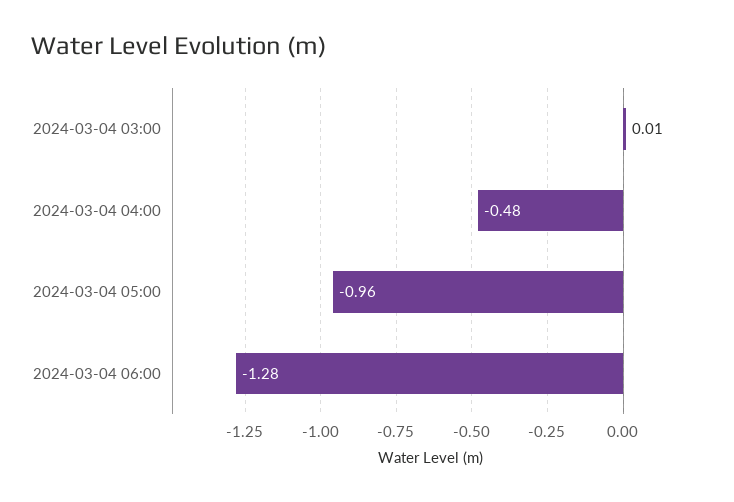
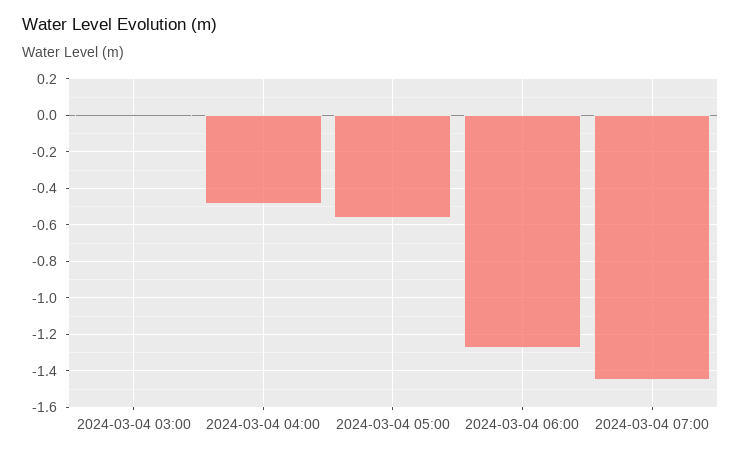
2024-03-04 05:00: -0.96 -> -0.55
2024-03-04 07:00: none -> -1.45

